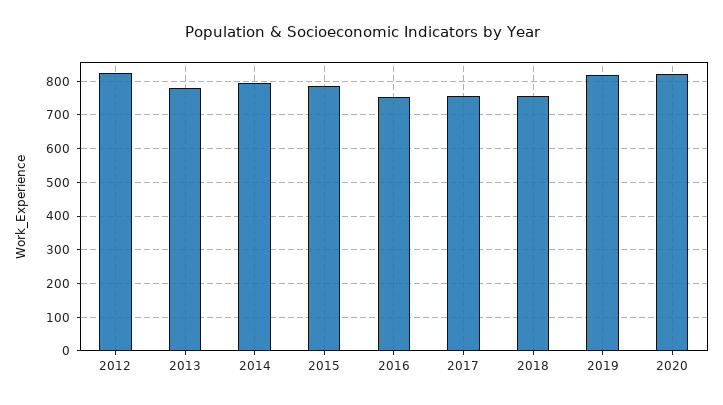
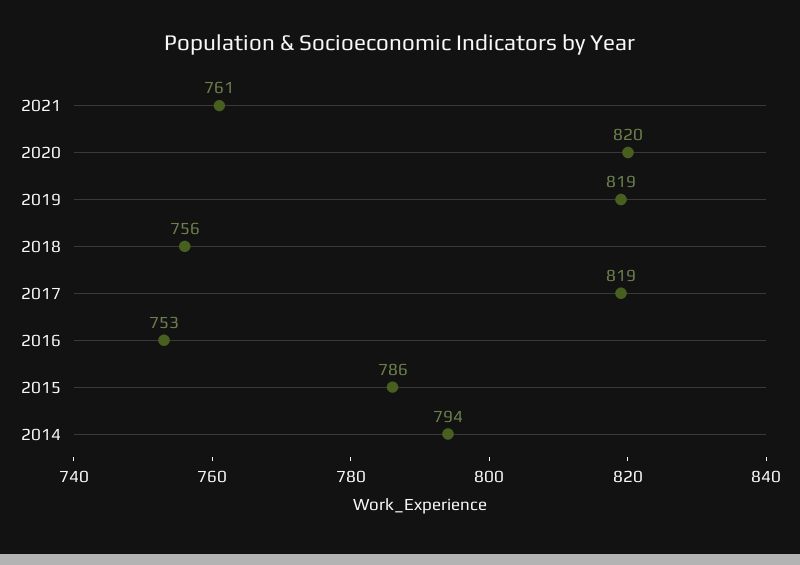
2012: 820 -> none
2013: 780 -> none
2017: 760 -> 819
2021: none -> 761

